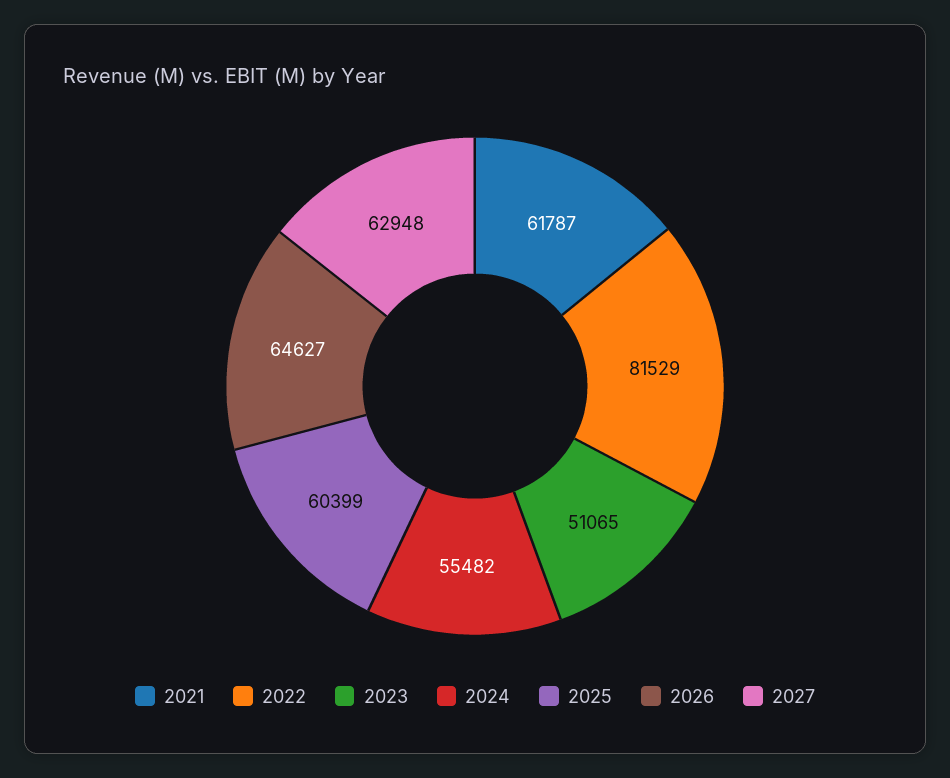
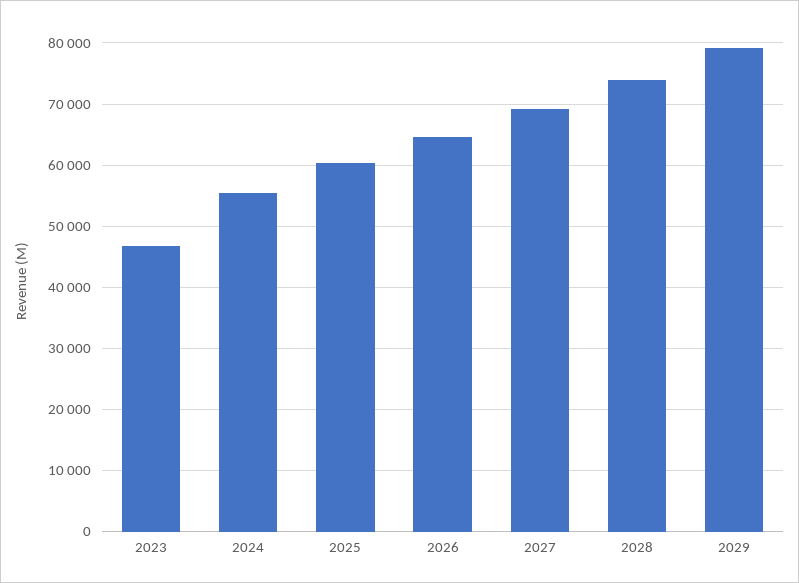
2021: 61787 -> none
2022: 81529 -> none
2023: 51065 -> 47000
2027: 62948 -> 69000
2028: none -> 74000
2029: none -> 79000

